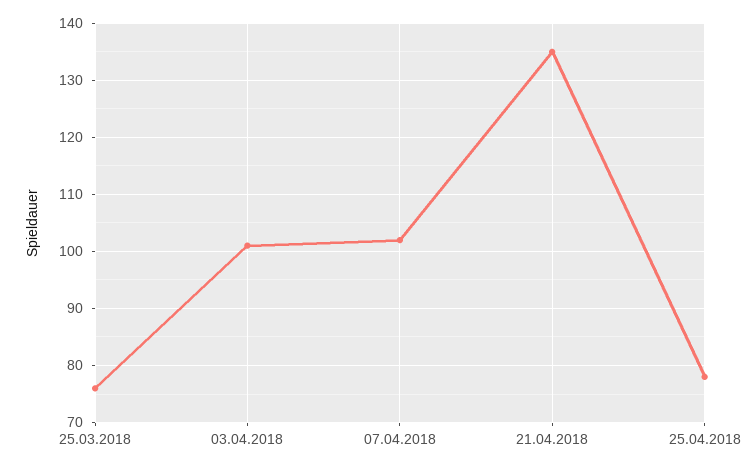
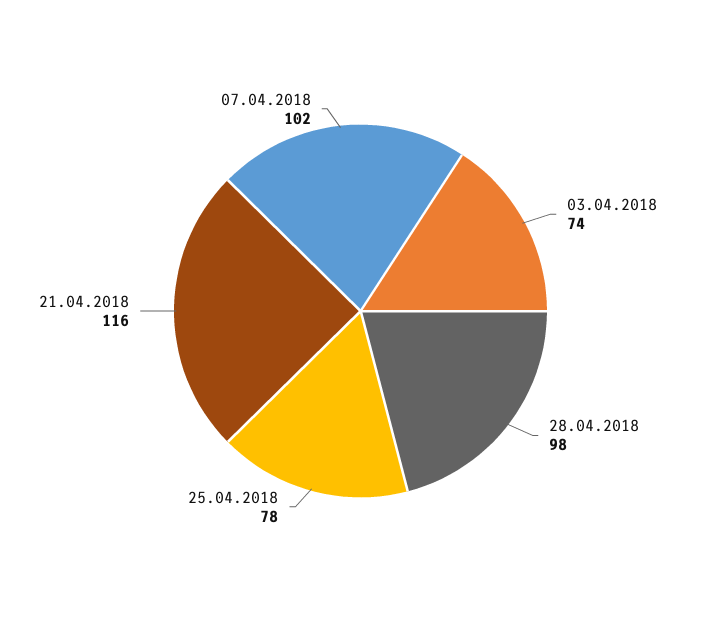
25.03.2018: 75 -> none
03.04.2018: 100 -> 74
21.04.2018: 135 -> 116
28.04.2018: none -> 98

